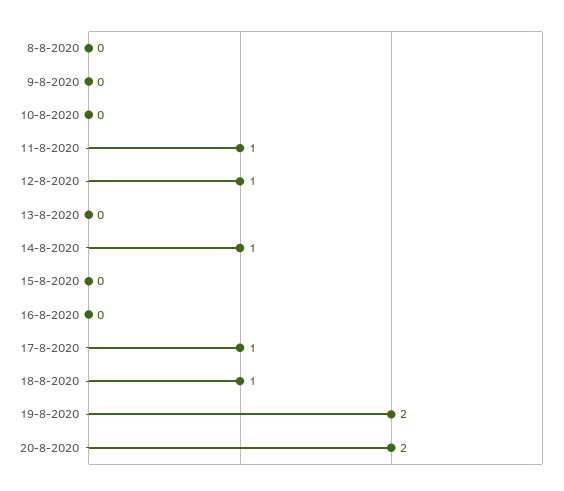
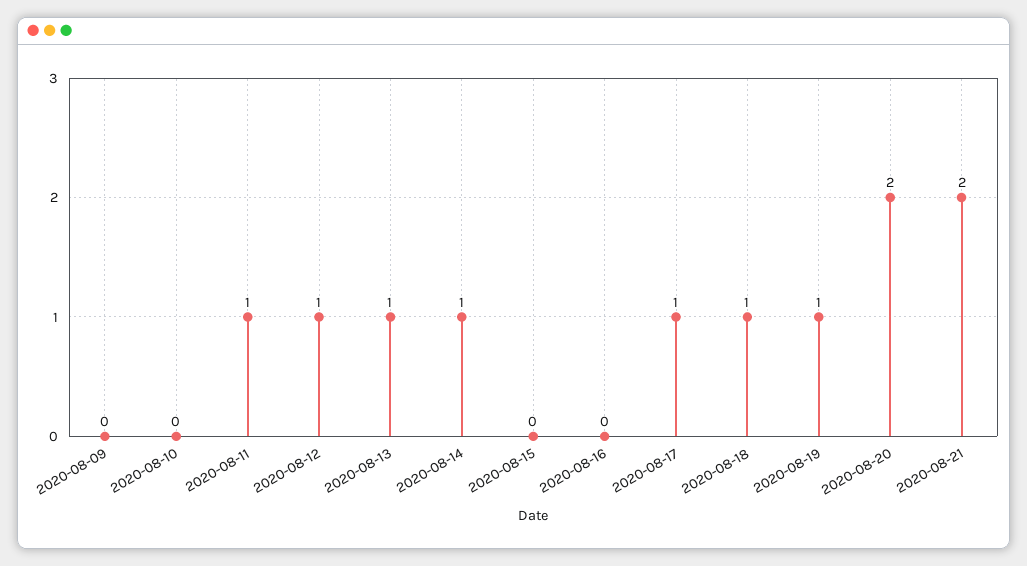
8-8-2020: 0 -> none
13-8-2020: 0 -> 1
19-8-2020: 2 -> 1
2020-08-21: none -> 2

